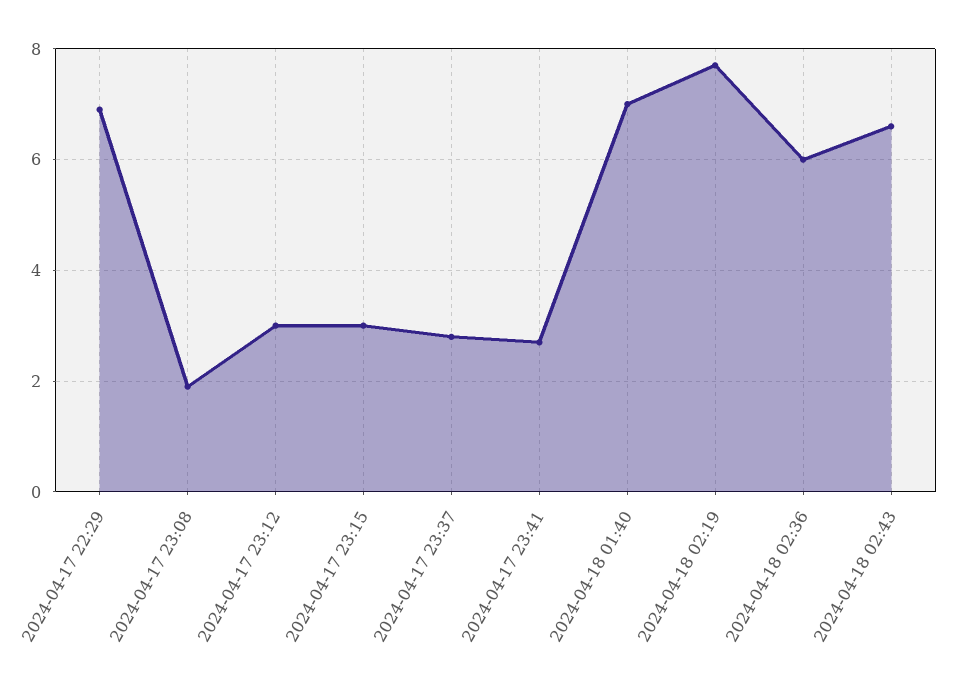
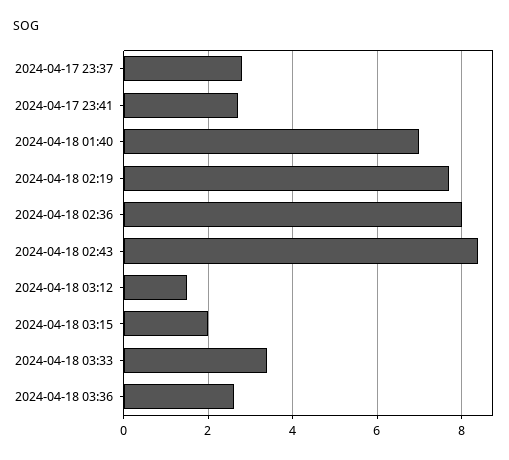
2024-04-17 22:29: 7 -> none
2024-04-17 23:08: 2 -> none
2024-04-17 23:12: 3 -> none
2024-04-17 23:15: 3 -> none
2024-04-18 02:36: 6 -> 8
2024-04-18 02:43: 6.5 -> 8.5
2024-04-18 03:12: none -> 1.5
2024-04-18 03:15: none -> 2
2024-04-18 03:33: none -> 3.5
2024-04-18 03:36: none -> 2.5

